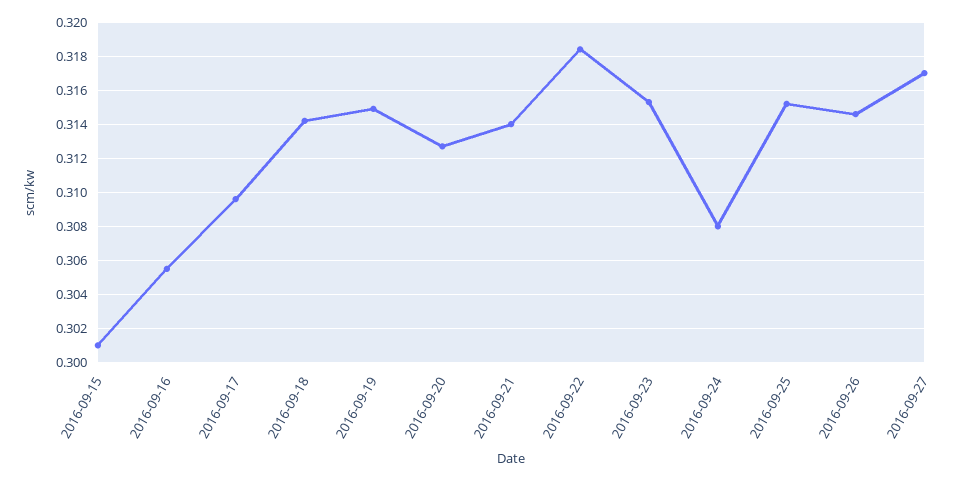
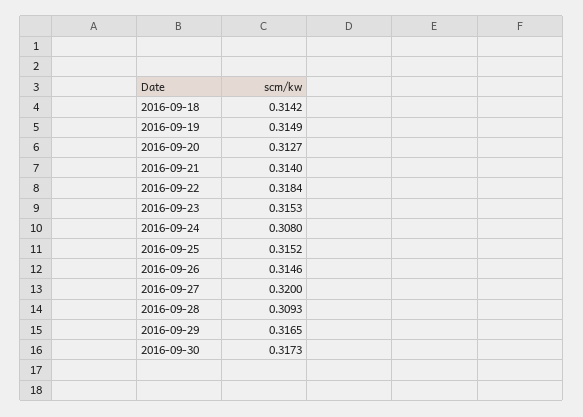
2016-09-15: 0.301 -> none
2016-09-16: 0.3055 -> none
2016-09-17: 0.3095 -> none
2016-09-27: 0.317 -> 0.32
2016-09-28: none -> 0.3093
2016-09-29: none -> 0.3165
2016-09-30: none -> 0.3173

